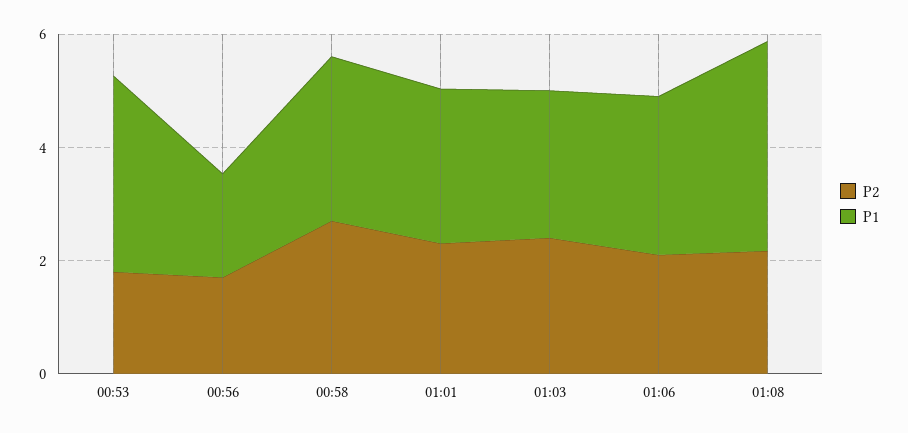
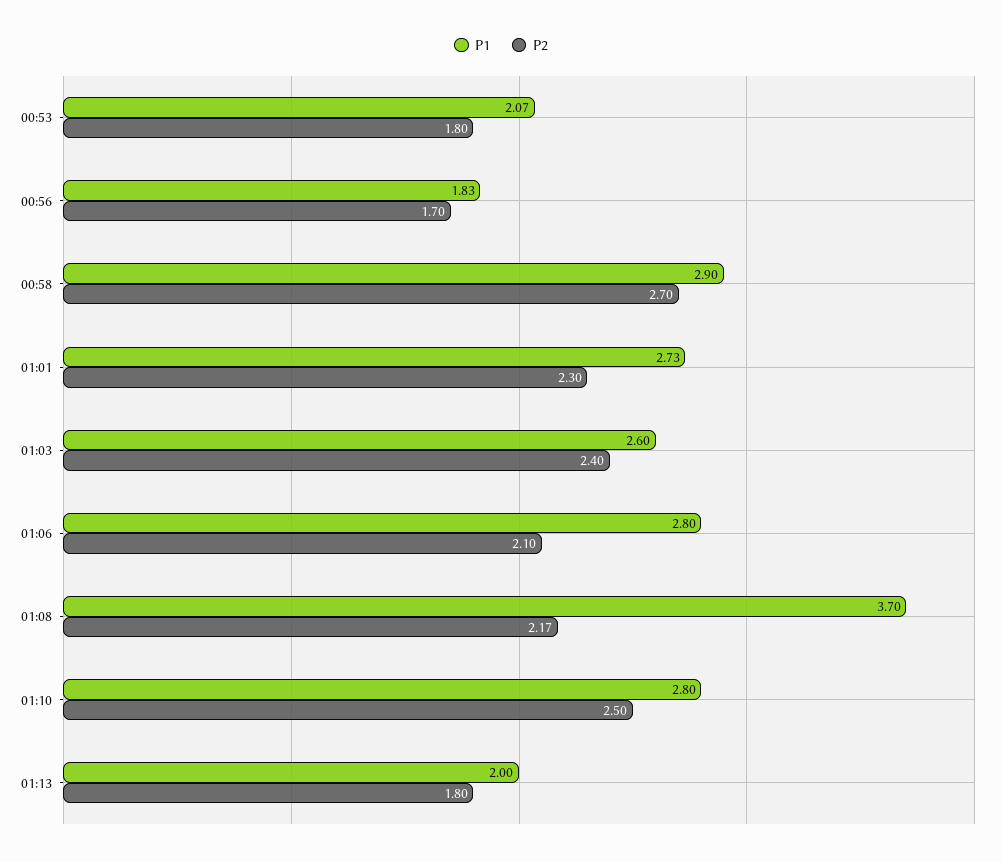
P1, 00:53: 3.5 -> 2.07
P1, 01:10: none -> 2.8
P2, 01:10: none -> 2.5
P1, 01:13: none -> 2
P2, 01:13: none -> 1.8

